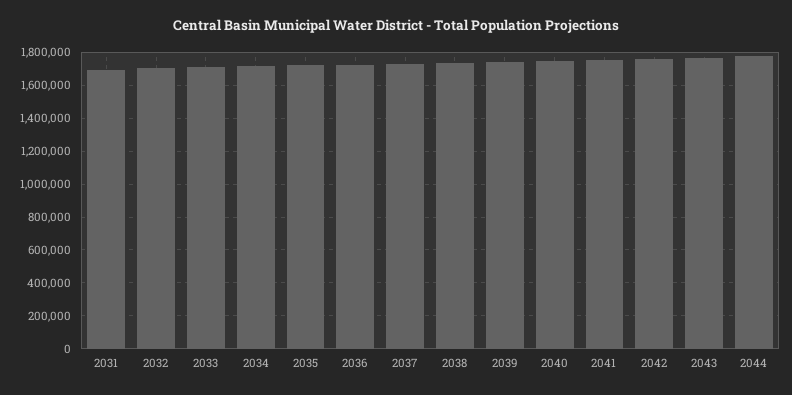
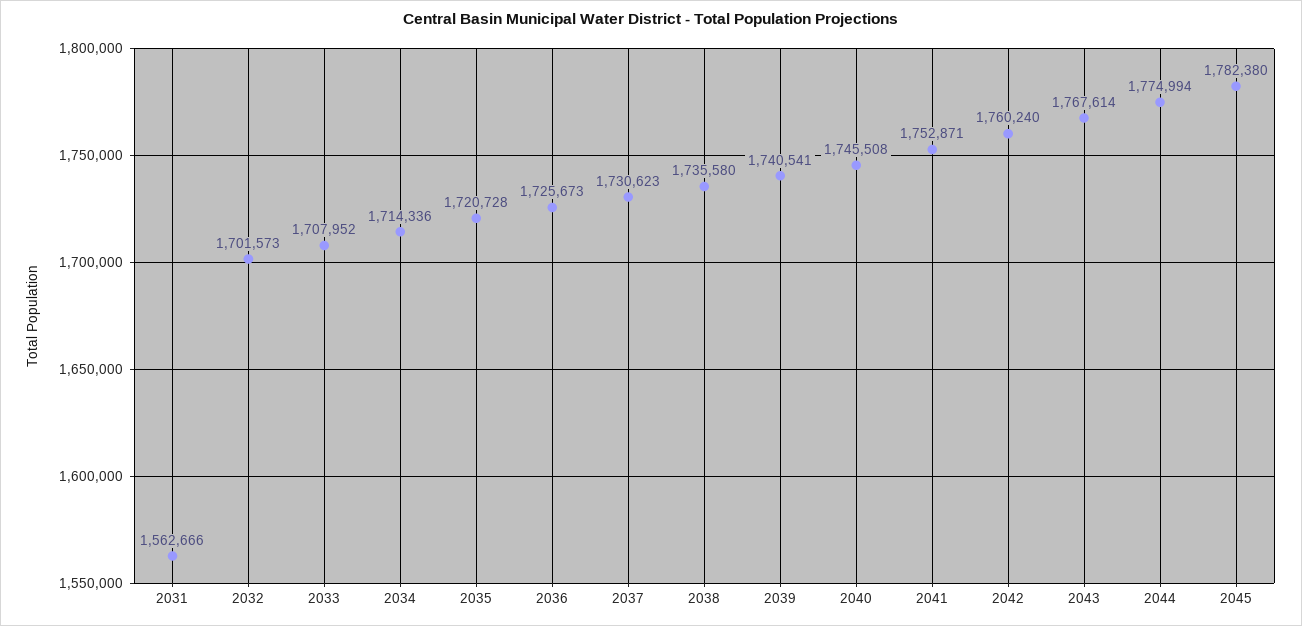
2031: 1700000 -> 1562666
2045: none -> 1782380

